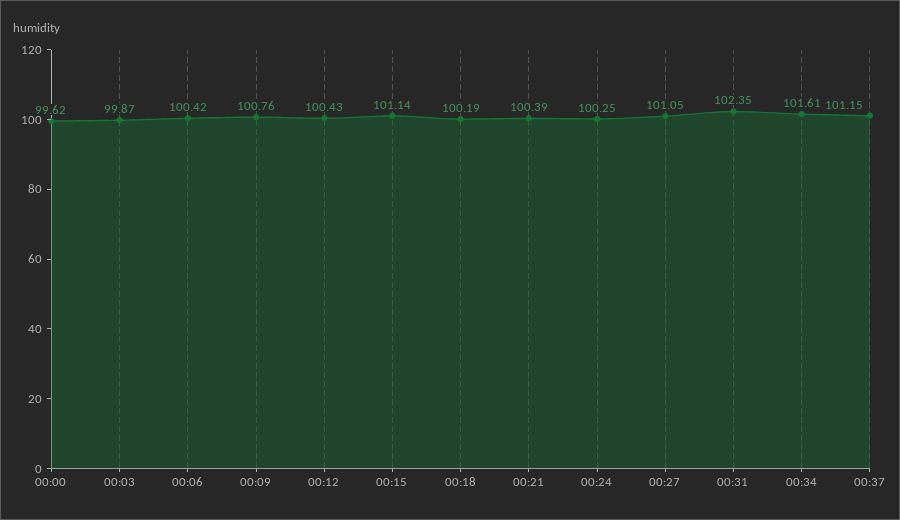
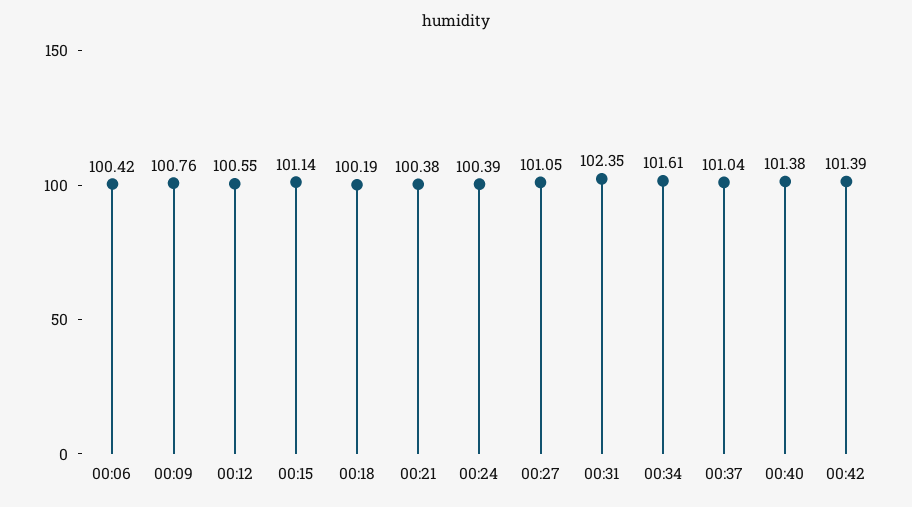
00:00: 99.62 -> none
00:03: 99.87 -> none
00:12: 100.43 -> 100.55
00:21: 100.39 -> 100.38
00:24: 100.25 -> 100.39
00:37: 101.15 -> 101.04
00:40: none -> 101.38
00:42: none -> 101.39

